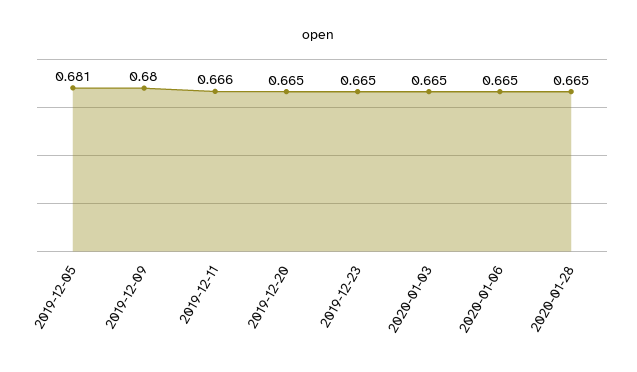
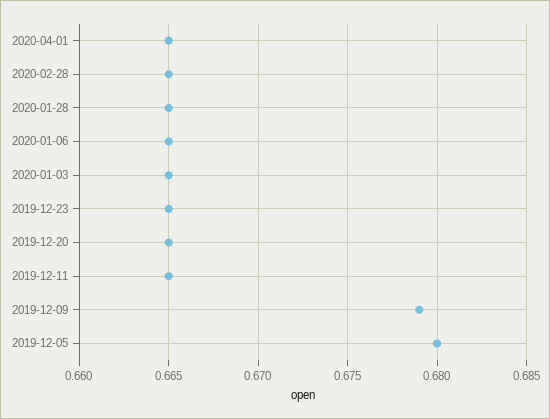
2019-12-05: 0.681 -> 0.68
2019-12-09: 0.68 -> 0.679
2019-12-11: 0.666 -> 0.665
2020-04-01: none -> 0.665
2020-02-28: none -> 0.665

